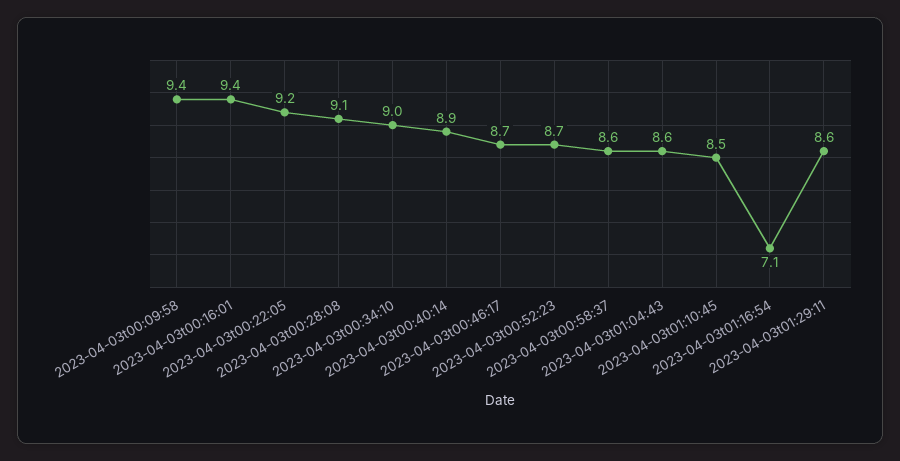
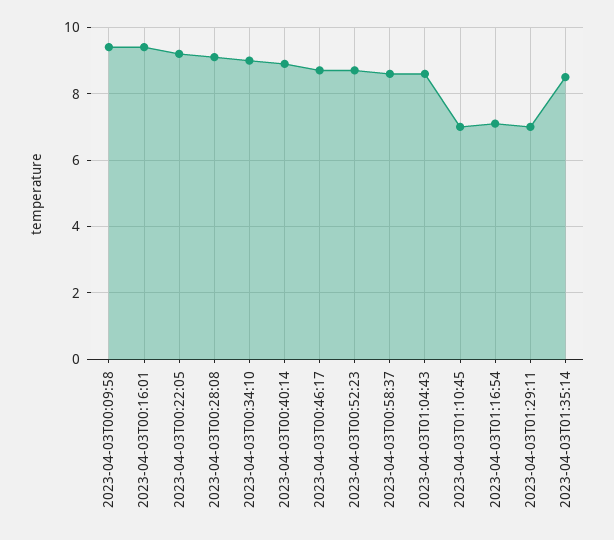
2023-04-03t01:10:45: 8.5 -> 7
2023-04-03t01:29:11: 8.6 -> 7
2023-04-03T01:35:14: none -> 8.5

